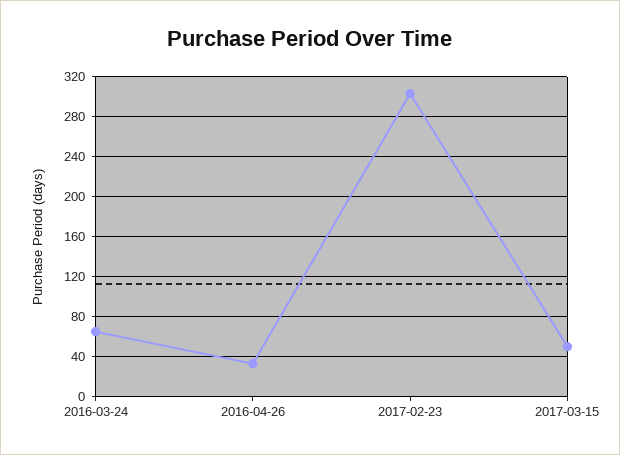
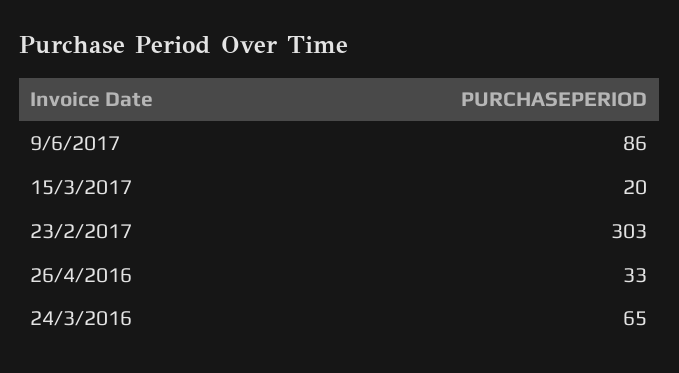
2017-03-15: 50 -> 20
9/6/2017: none -> 86

